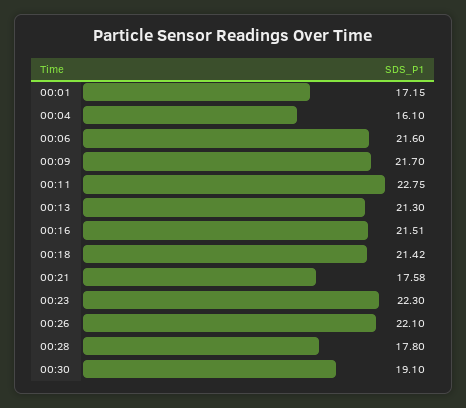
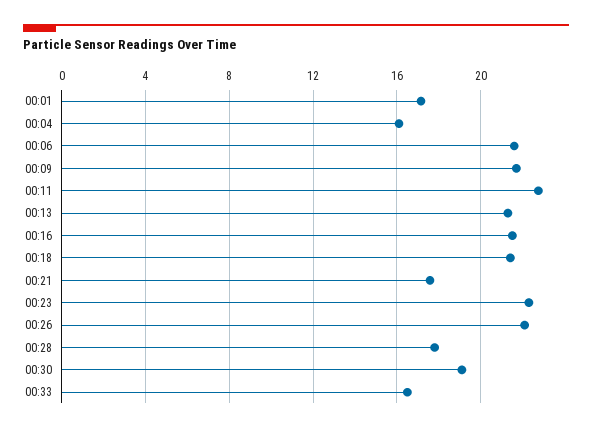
00:33: none -> 16.5

